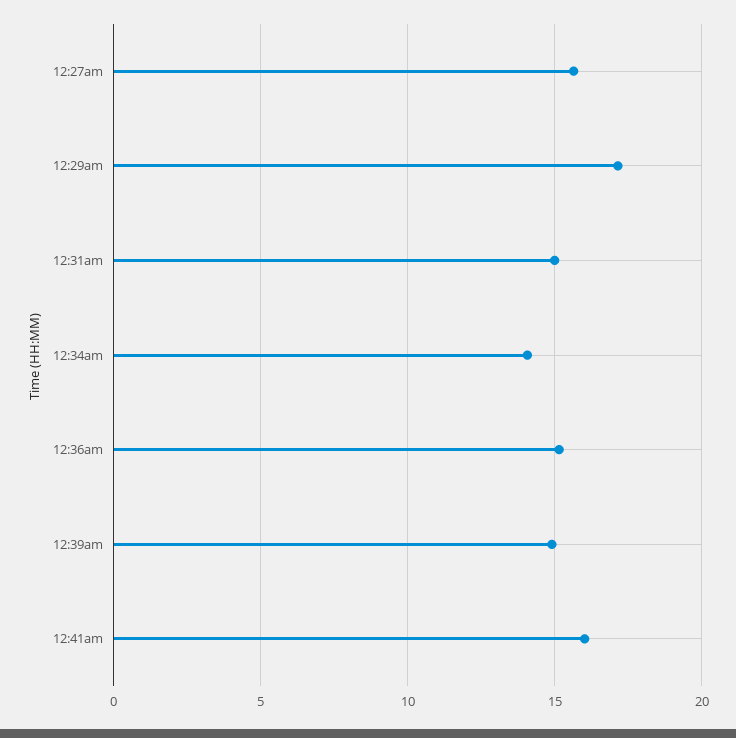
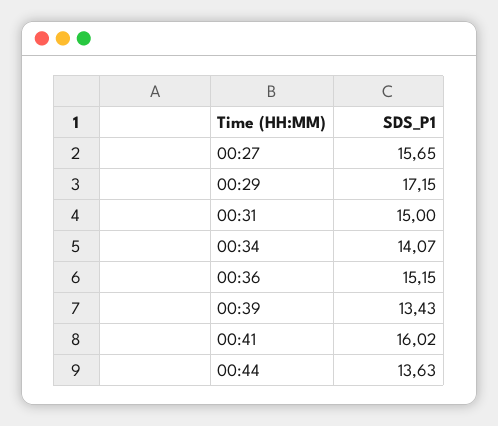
12:39am: 15 -> 13.43
00:44: none -> 13.63

